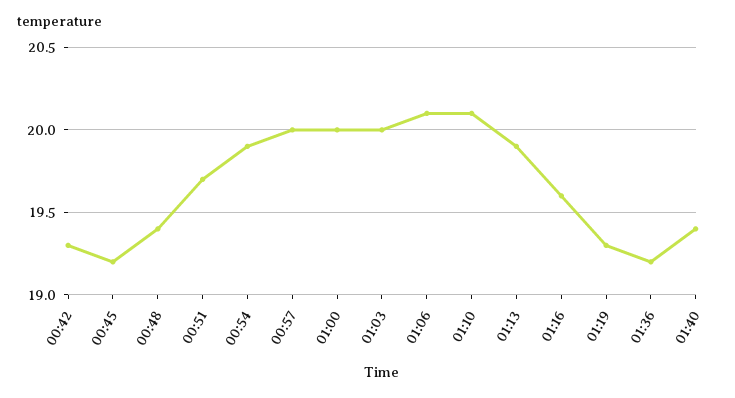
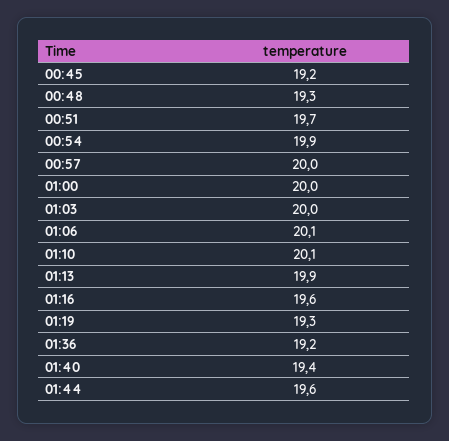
00:42: 19.3 -> none
00:48: 19.4 -> 19.3
01:44: none -> 19.6

